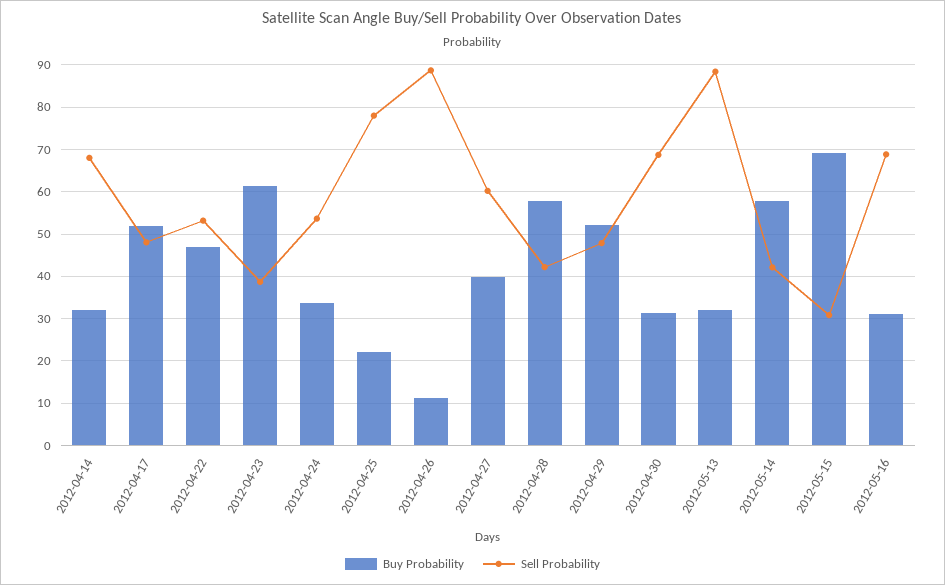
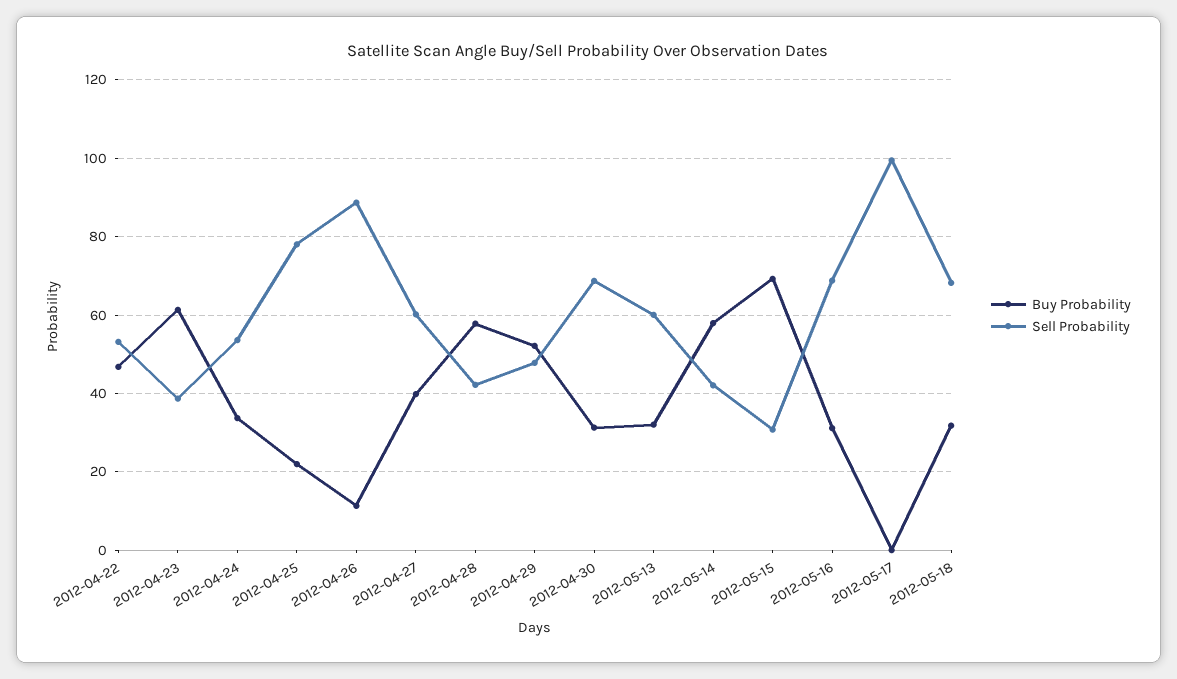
Buy Probability, 2012-04-14: 32 -> none
Sell Probability, 2012-04-14: 68 -> none
Buy Probability, 2012-04-17: 52 -> none
Sell Probability, 2012-04-17: 48 -> none
Sell Probability, 2012-05-13: 88 -> 60
Buy Probability, 2012-05-17: none -> 0
Sell Probability, 2012-05-17: none -> 100
Buy Probability, 2012-05-18: none -> 32
Sell Probability, 2012-05-18: none -> 68

